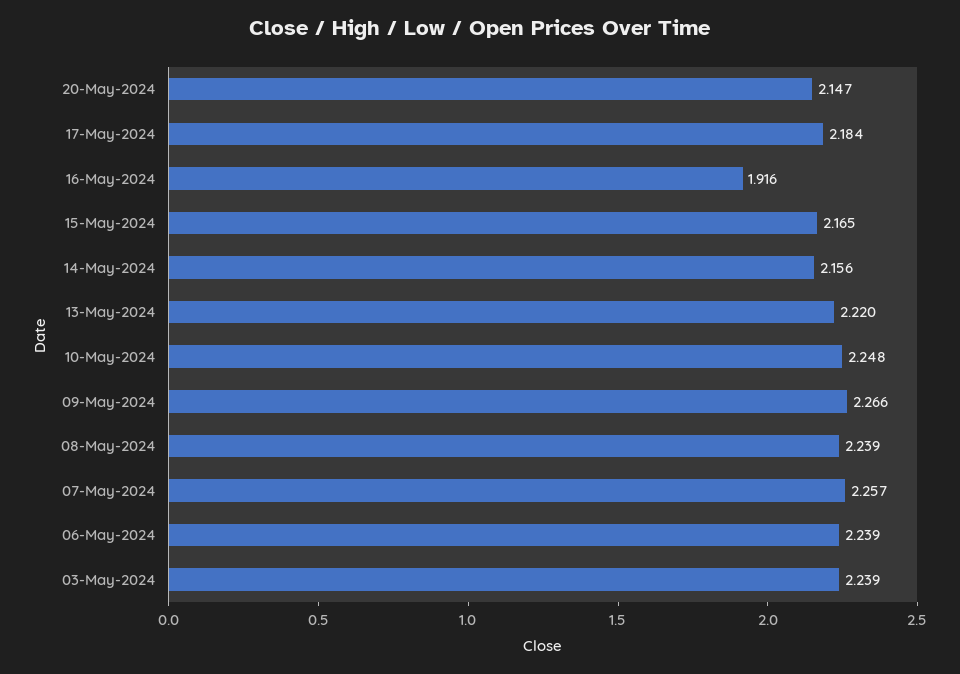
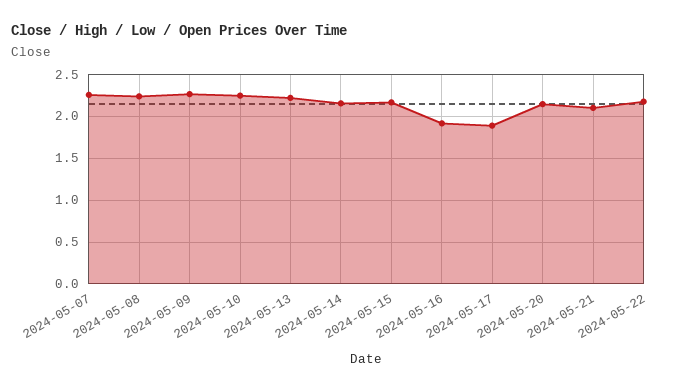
17-May-2024: 2.184 -> 1.9
06-May-2024: 2.239 -> none
03-May-2024: 2.239 -> none
2024-05-21: none -> 2.1
2024-05-22: none -> 2.2

